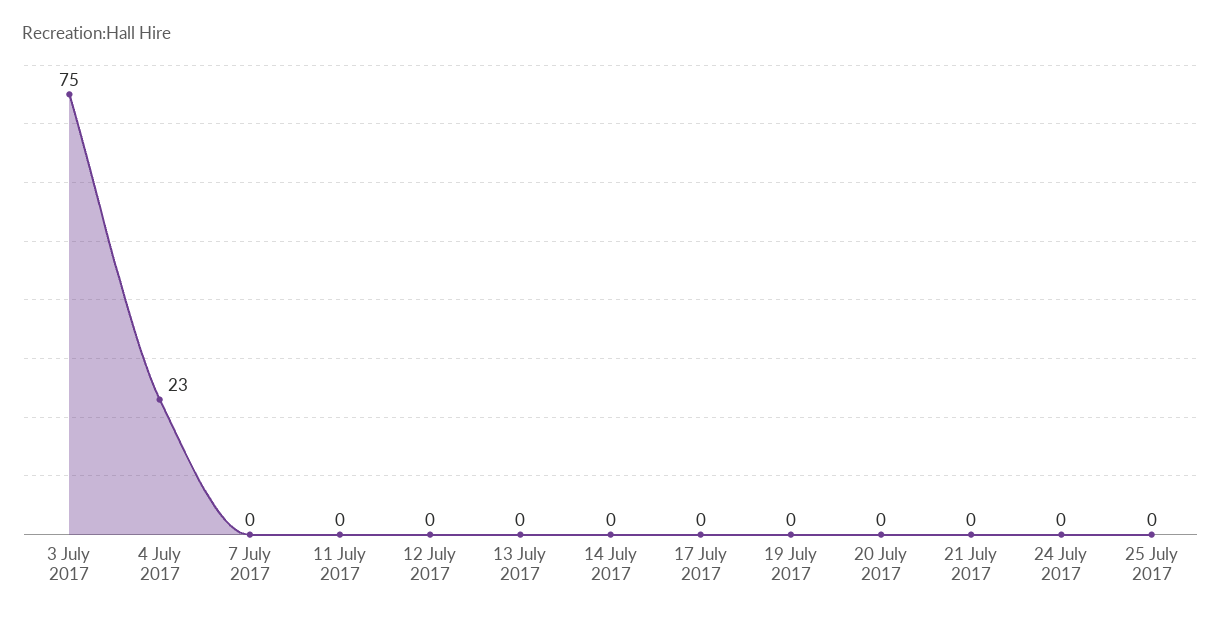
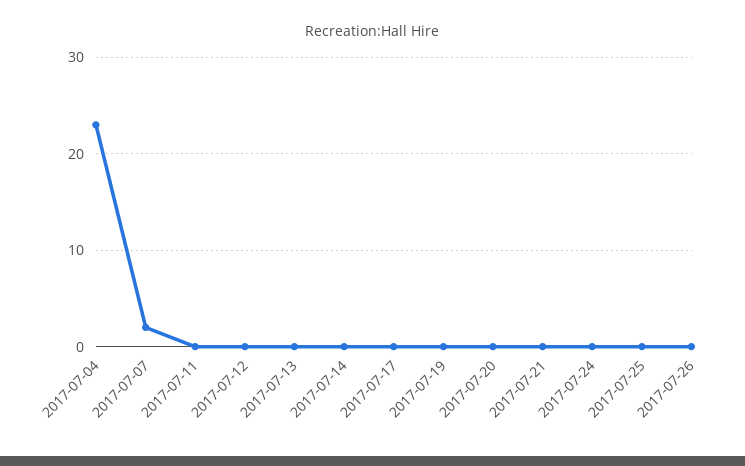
3 July 2017: 75 -> none
7 July 2017: 0 -> 2
2017-07-26: none -> 0

